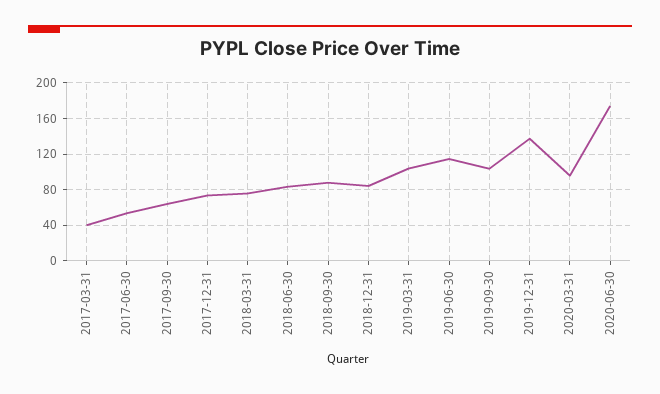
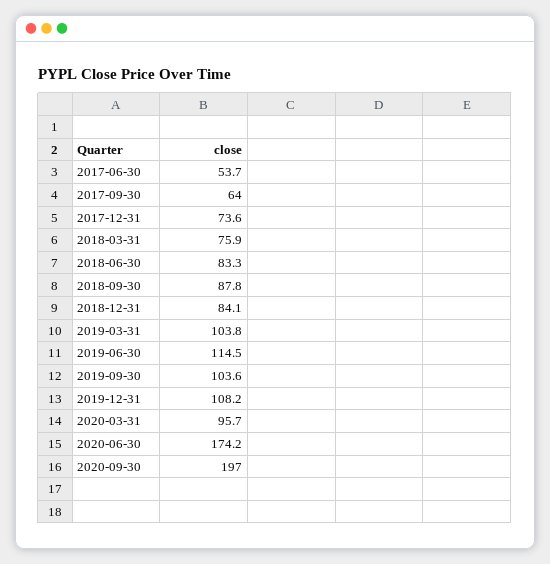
2017-03-31: 40 -> none
2019-12-31: 140 -> 108.2
2020-09-30: none -> 197

